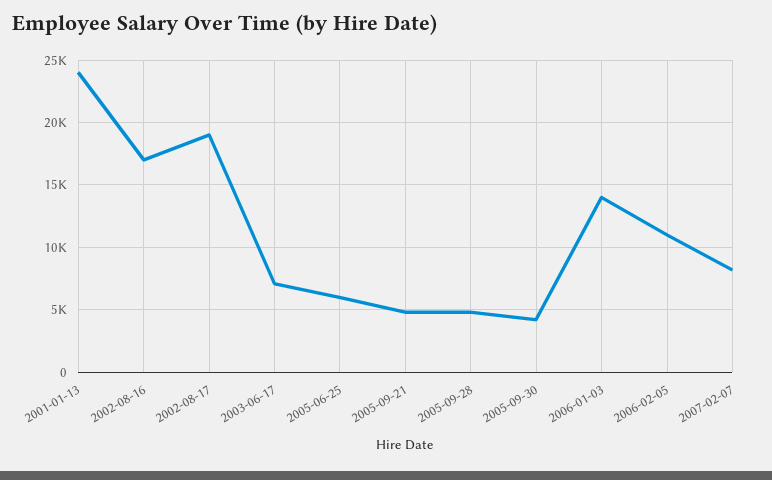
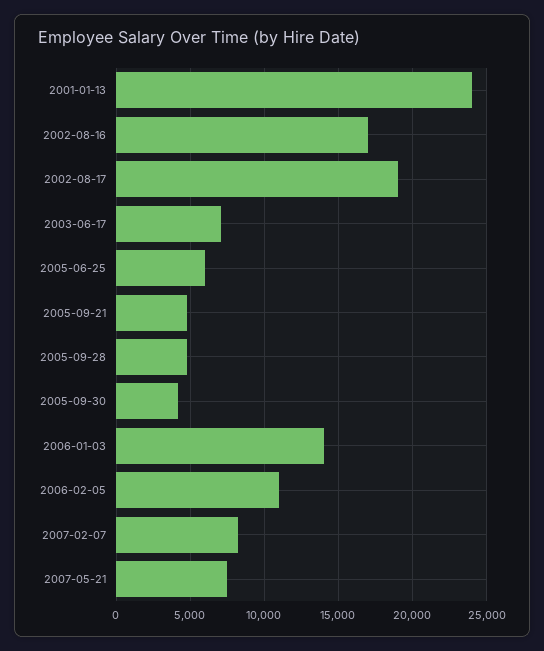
2007-05-21: none -> 7500

